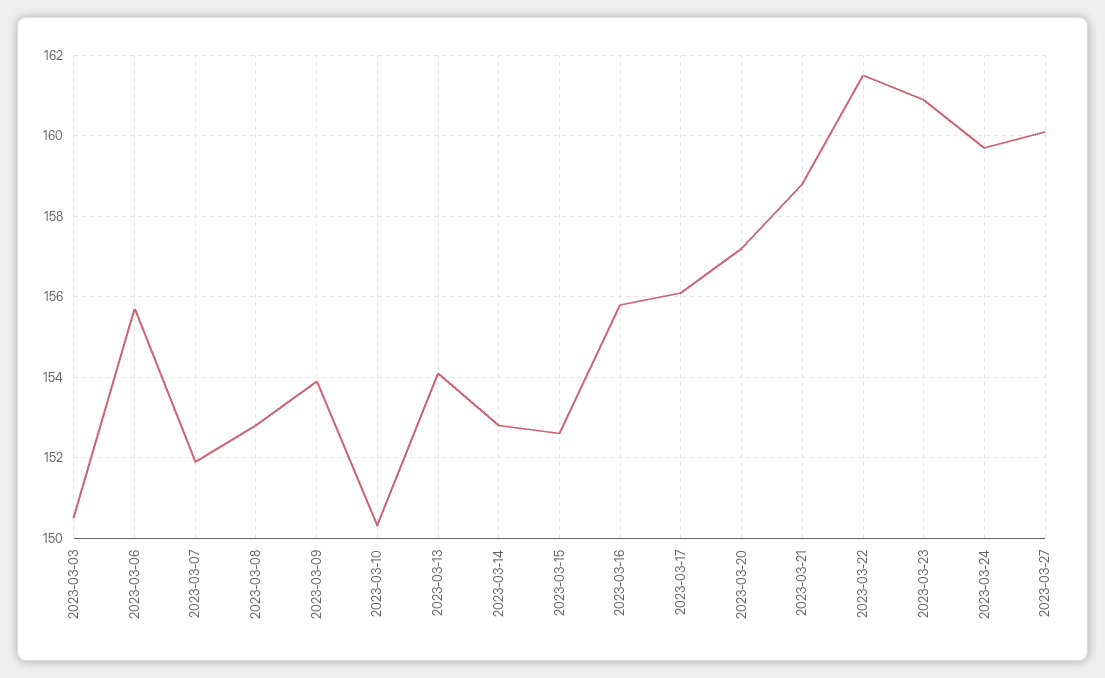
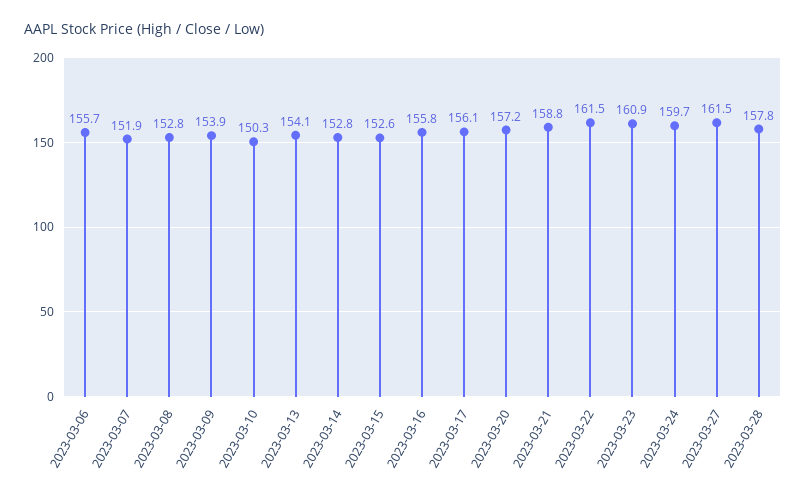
2023-03-03: 150.5 -> none
2023-03-27: 160 -> 161.5
2023-03-28: none -> 157.8

